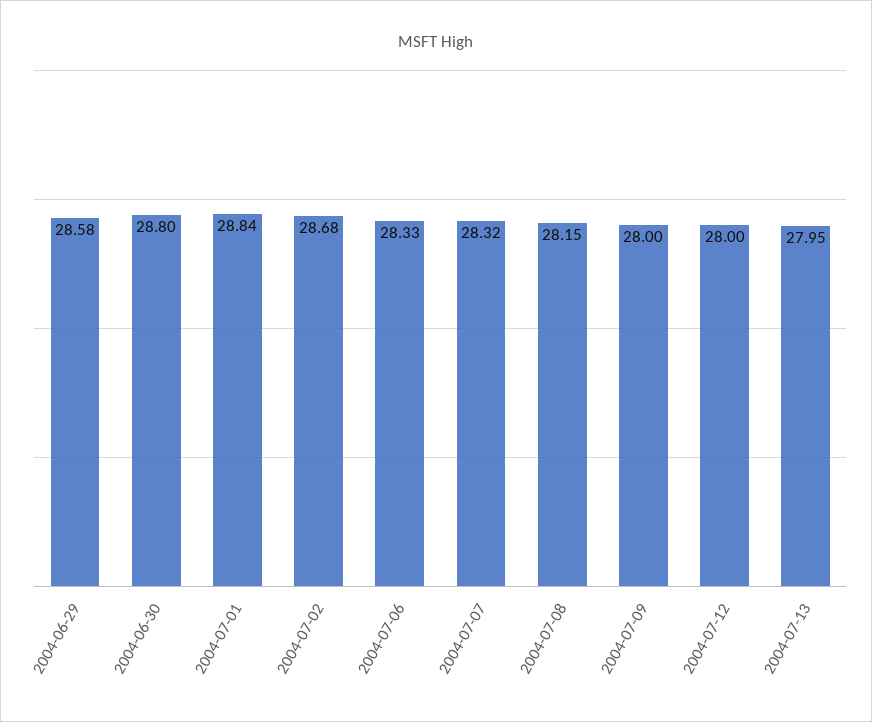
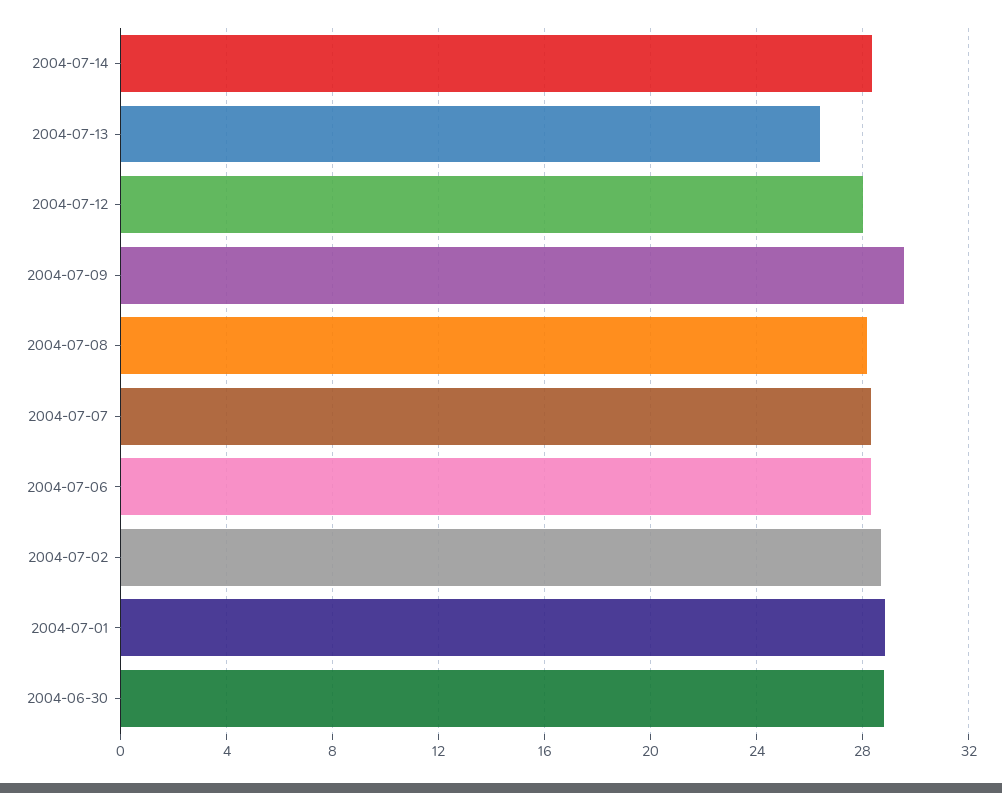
2004-06-29: 28.58 -> none
2004-07-09: 28 -> 29.5
2004-07-13: 27.95 -> 26.5
2004-07-14: none -> 28.5

